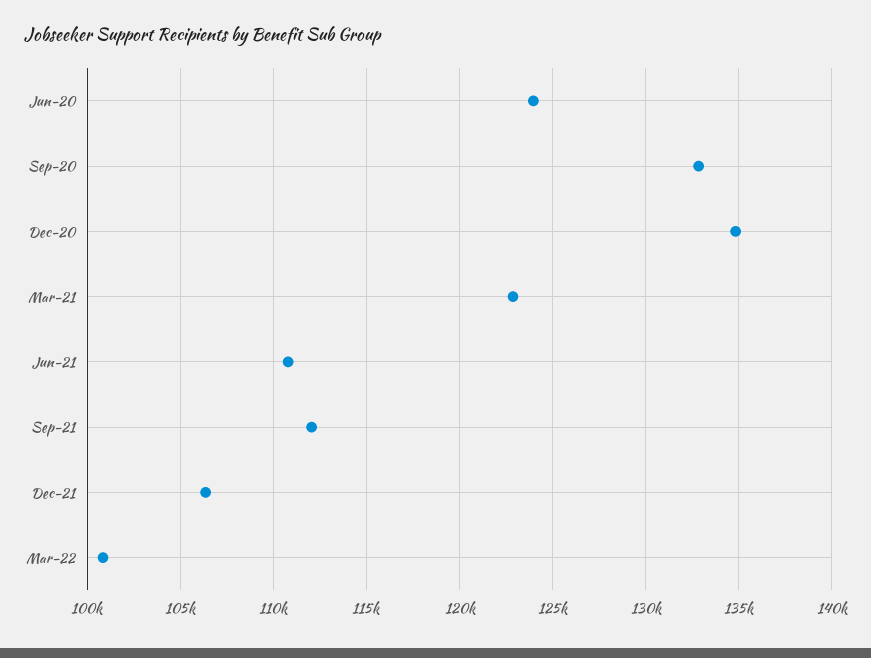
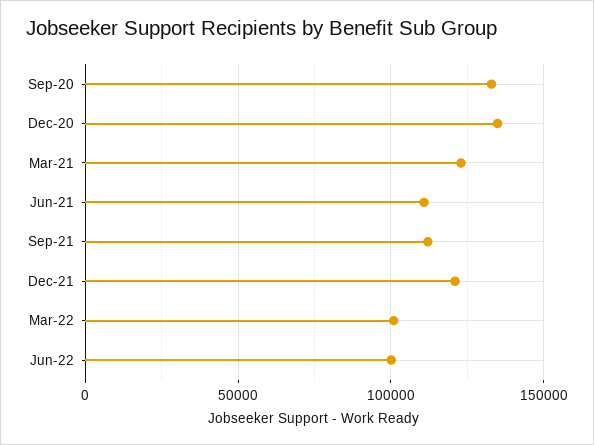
Jun-20: 124000 -> none
Dec-21: 106500 -> 120000
Jun-22: none -> 100000

